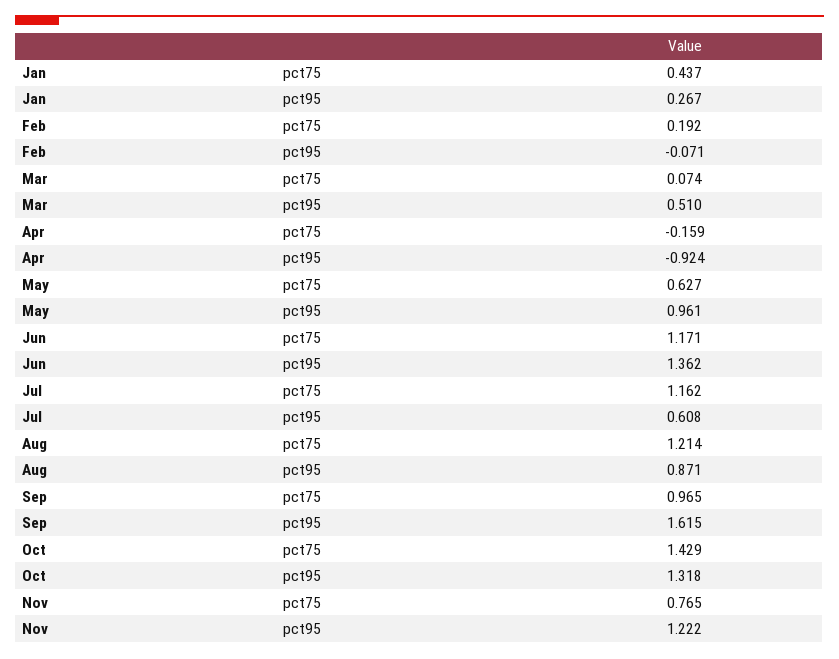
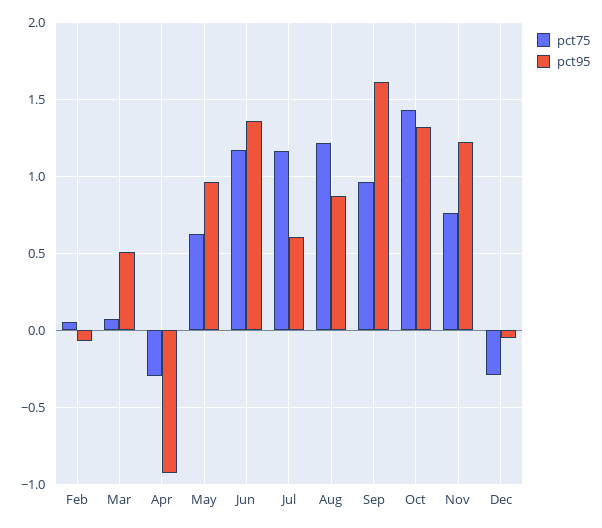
pct75, Jan: 0.437 -> none
pct95, Jan: 0.267 -> none
pct75, Feb: 0.192 -> 0.05
pct75, Apr: -0.159 -> -0.3
pct75, Dec: none -> -0.3
pct95, Dec: none -> -0.05

